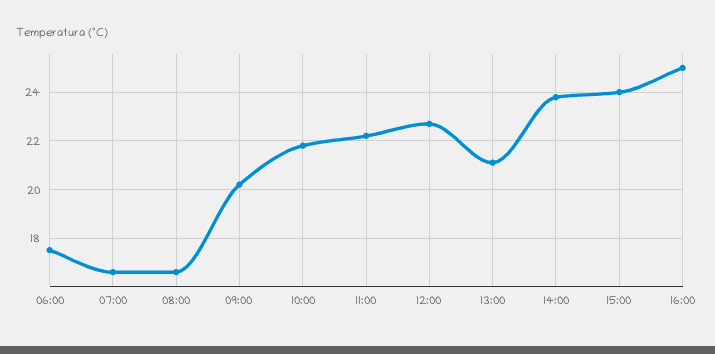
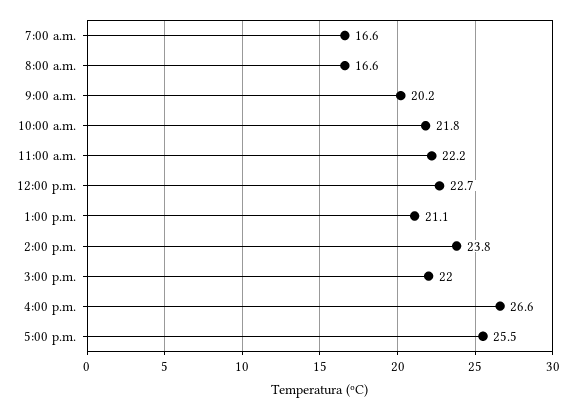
06:00: 17.5 -> none
15:00: 24 -> 22
16:00: 25 -> 26.6
5:00 p.m.: none -> 25.5

